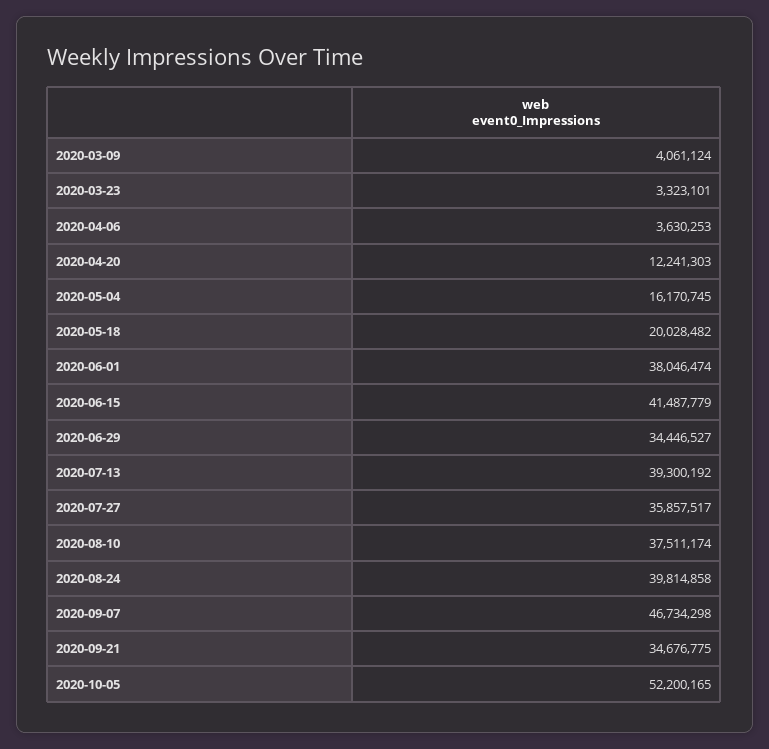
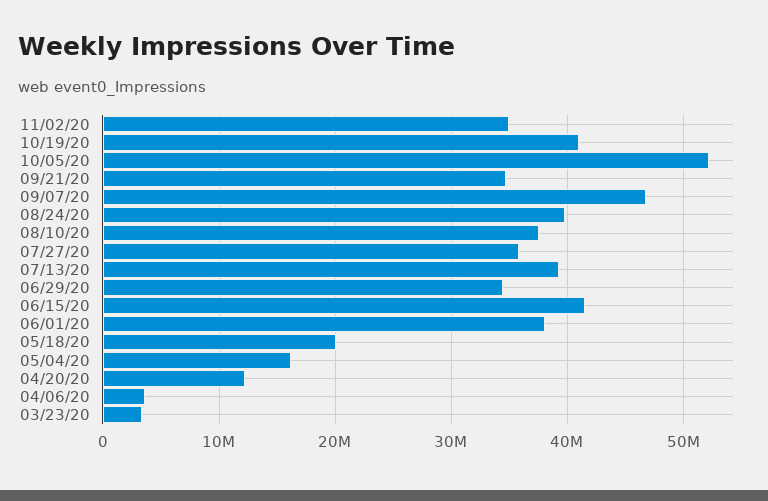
2020-03-09: 4061124 -> none
11/02/20: none -> 35000000
10/19/20: none -> 41000000

